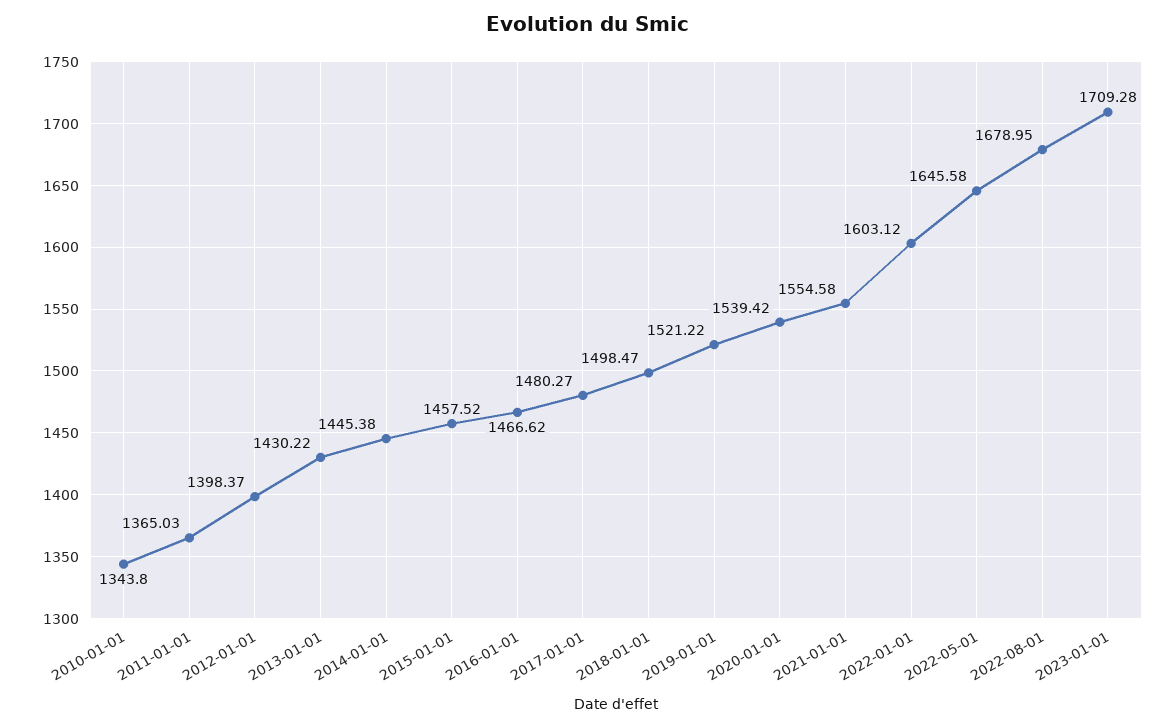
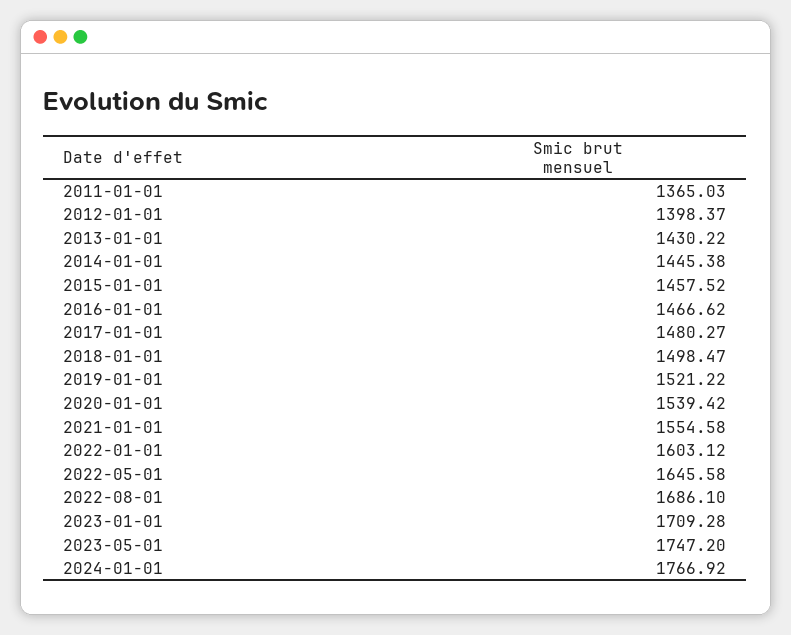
2010-01-01: 1343.8 -> none
2022-08-01: 1678.95 -> 1686.1
2023-05-01: none -> 1747.2
2024-01-01: none -> 1766.92

